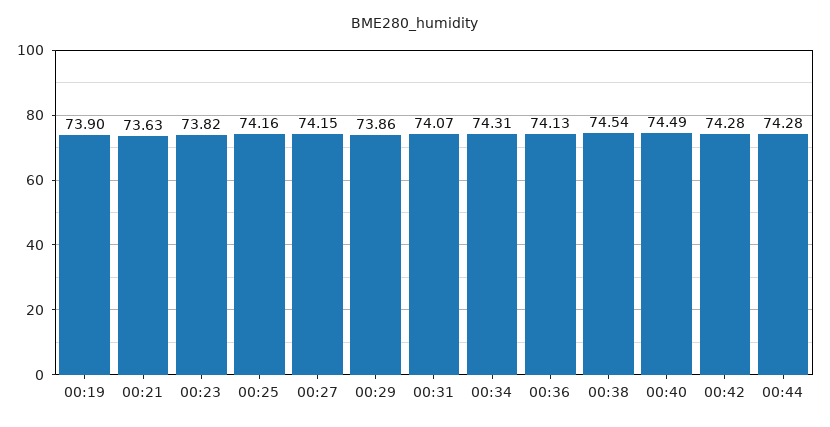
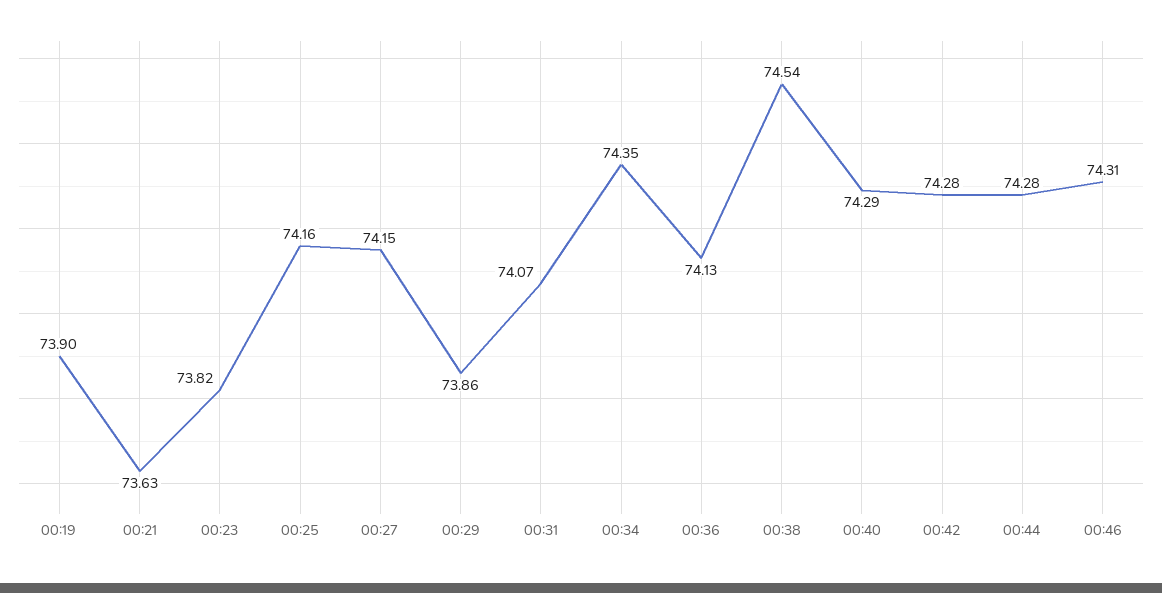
00:34: 74.31 -> 74.35
00:40: 74.49 -> 74.29
00:46: none -> 74.31

